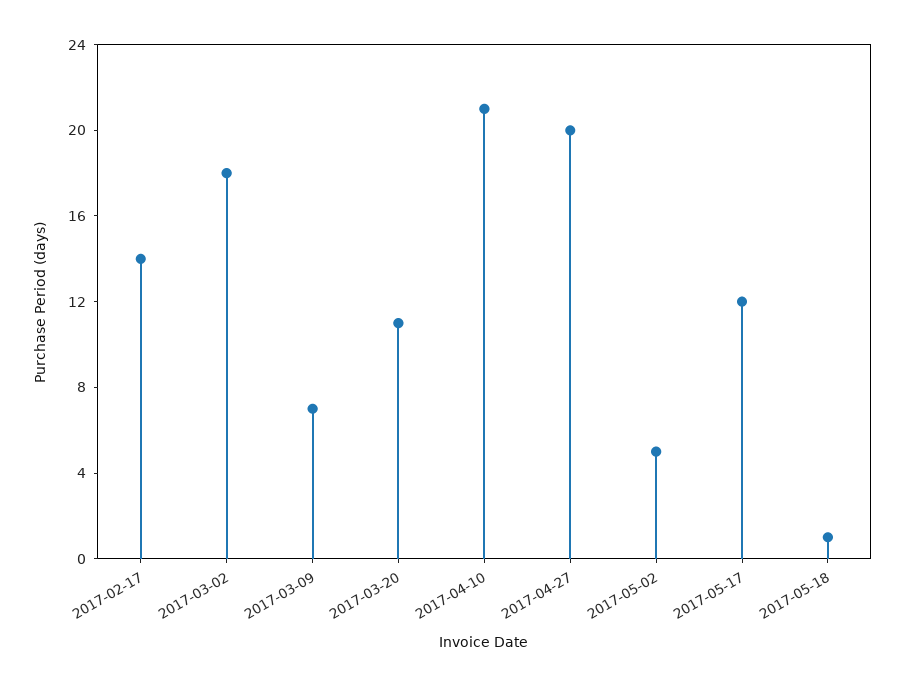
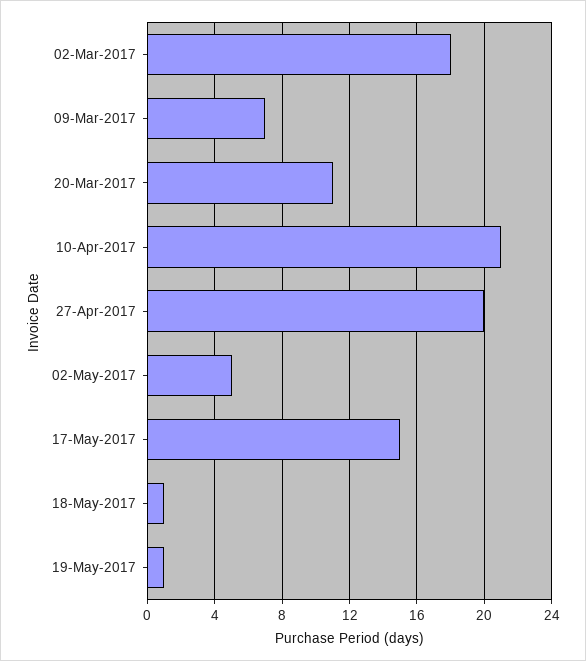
2017-02-17: 14 -> none
2017-05-17: 12 -> 15
19-May-2017: none -> 1

